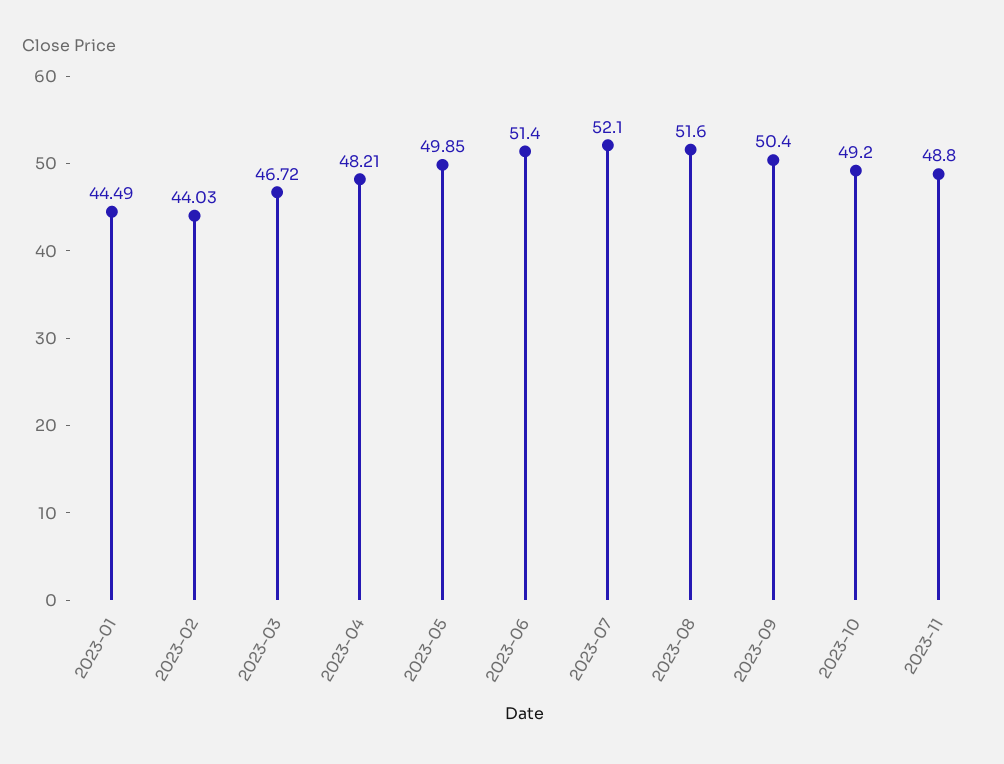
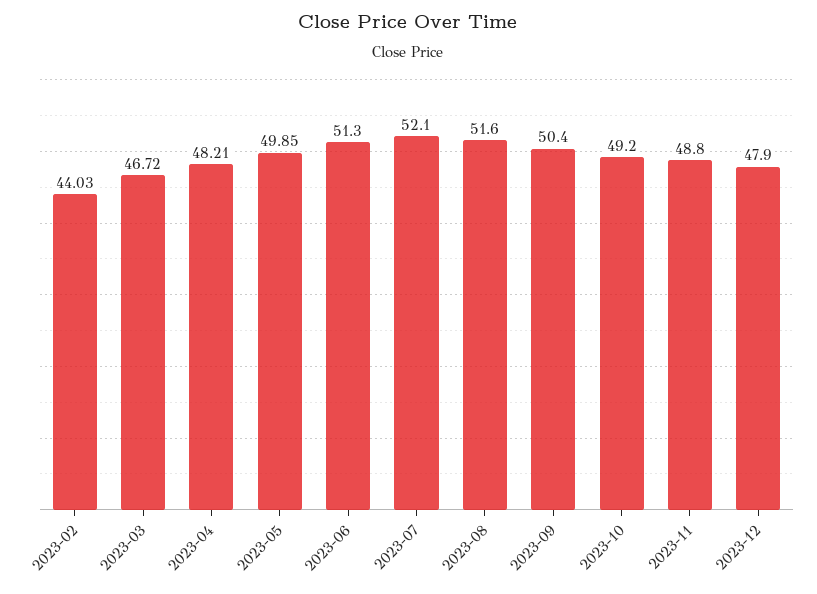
2023-01: 44.49 -> none
2023-06: 51.4 -> 51.3
2023-12: none -> 47.9

